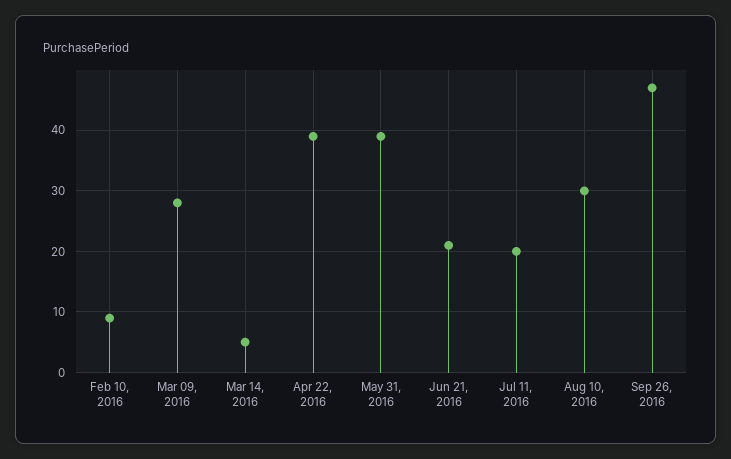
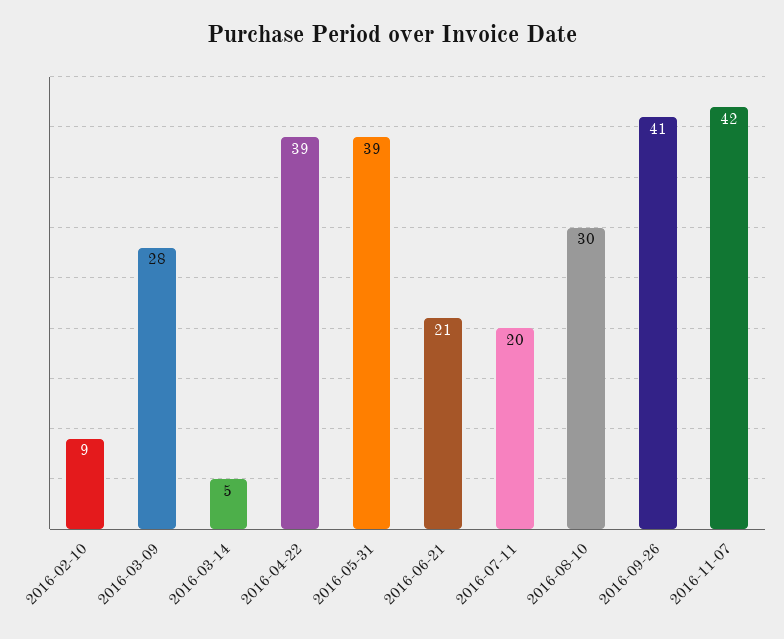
Sep 26, 2016: 47 -> 41
2016-11-07: none -> 42

